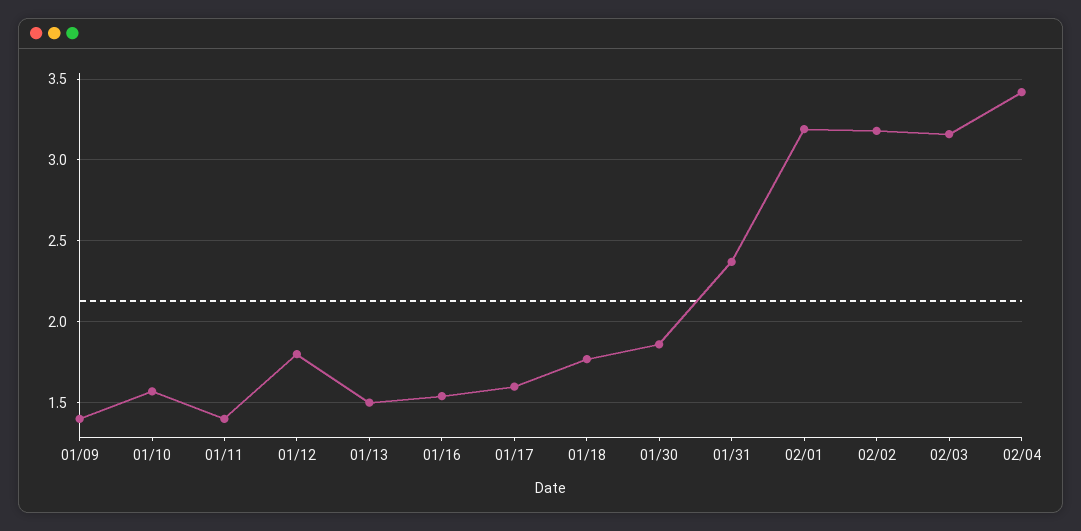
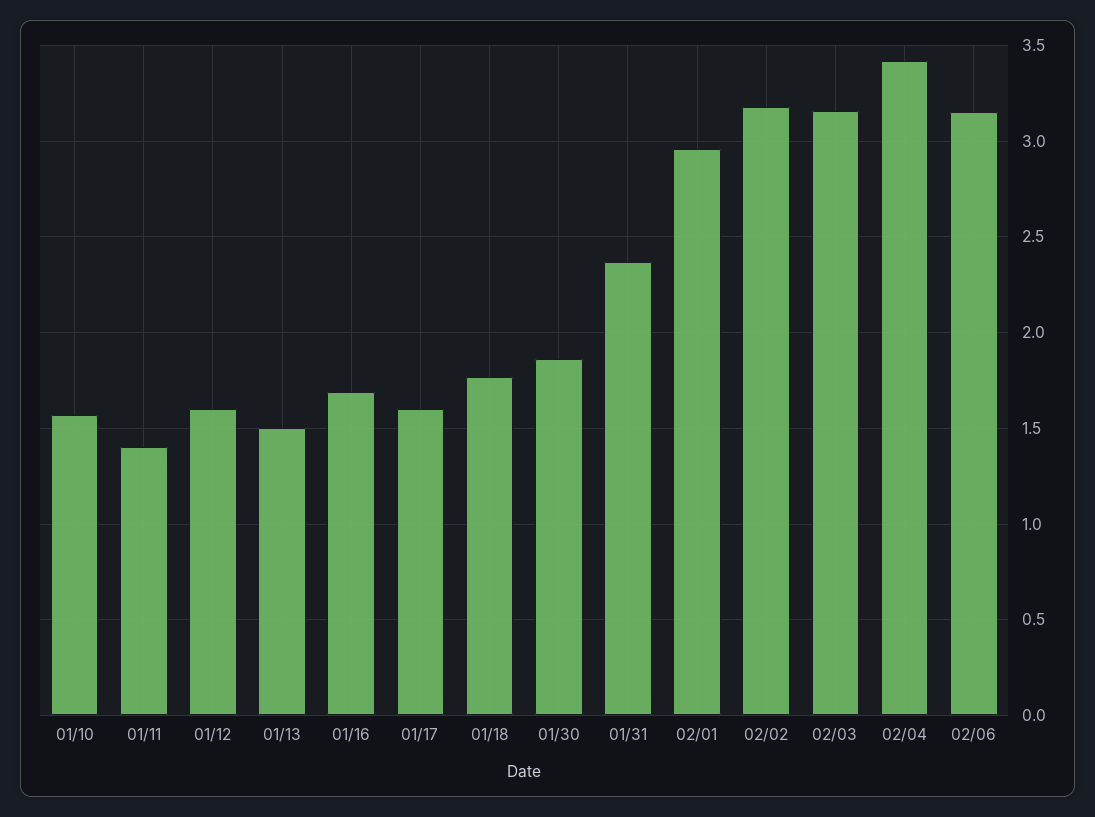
01/09: 1.4 -> none
01/12: 1.8 -> 1.6
01/16: 1.55 -> 1.7
02/01: 3.2 -> 2.95
02/06: none -> 3.15

